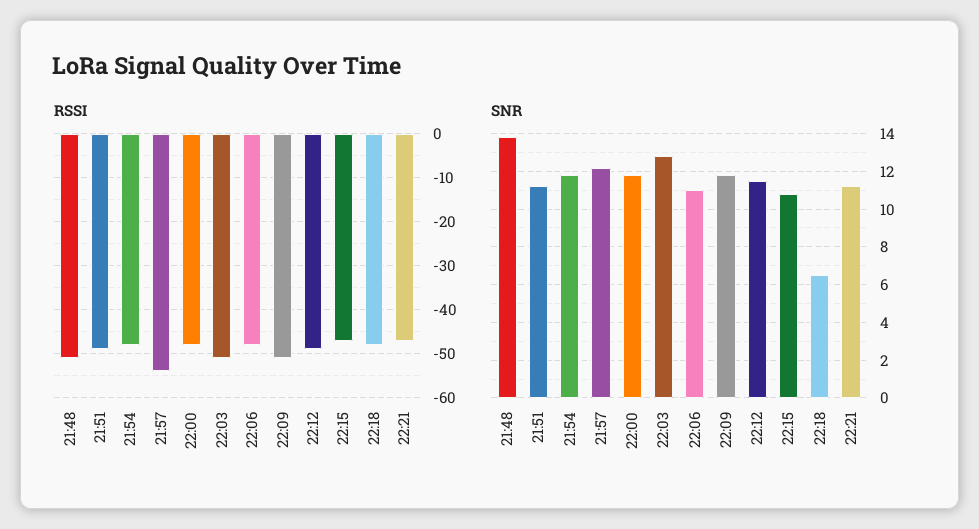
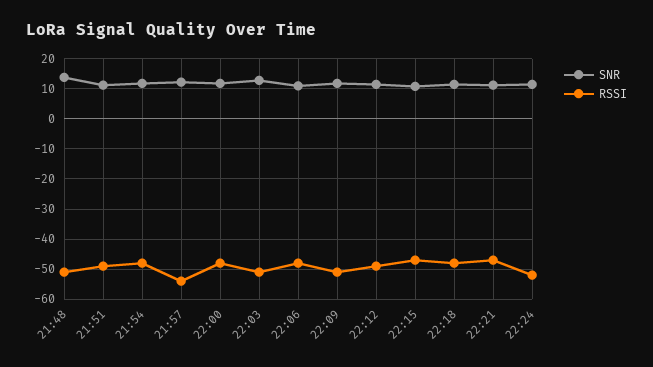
SNR, 22:18: 6.5 -> 12
SNR, 22:24: none -> 12
RSSI, 22:24: none -> -52

